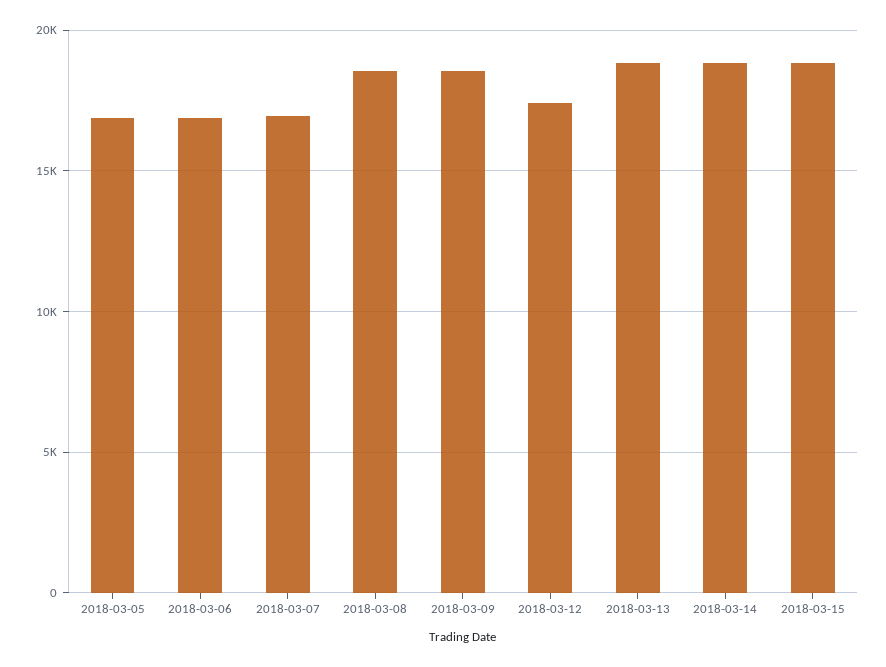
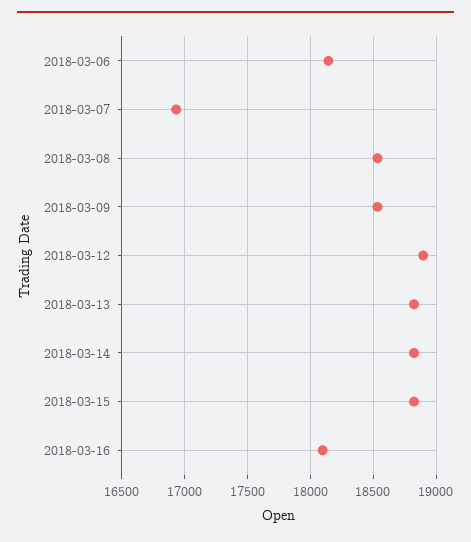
2018-03-05: 17000 -> none
2018-03-06: 17000 -> 18150
2018-03-12: 17500 -> 18900
2018-03-16: none -> 18100

